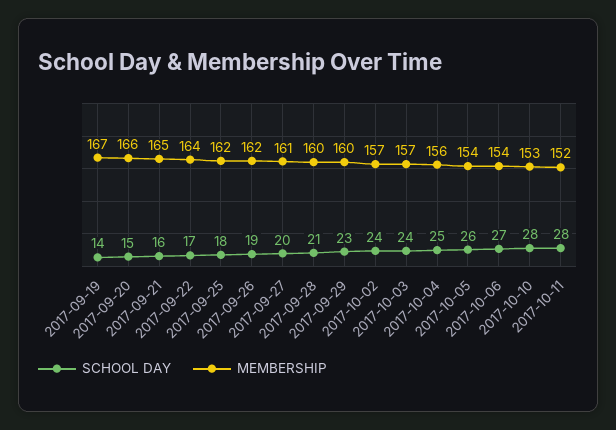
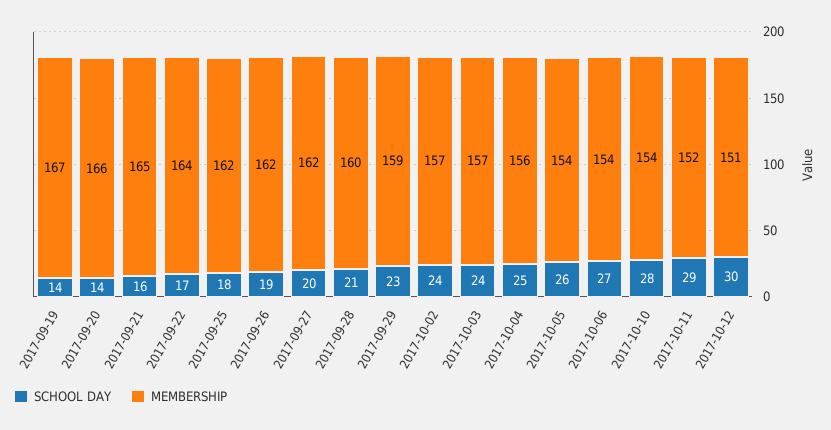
SCHOOL DAY, 2017-09-20: 15 -> 14
MEMBERSHIP, 2017-09-27: 161 -> 162
MEMBERSHIP, 2017-09-29: 160 -> 159
MEMBERSHIP, 2017-10-10: 153 -> 154
SCHOOL DAY, 2017-10-11: 28 -> 29
SCHOOL DAY, 2017-10-12: none -> 30
MEMBERSHIP, 2017-10-12: none -> 151

